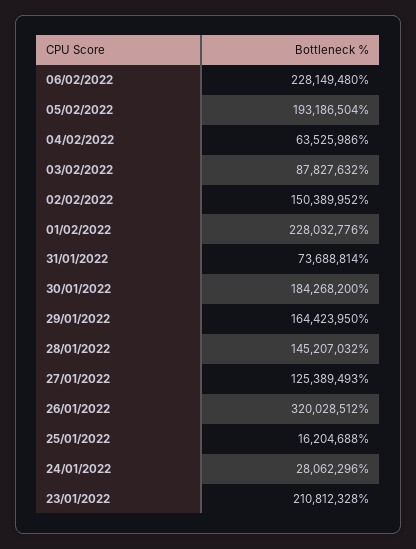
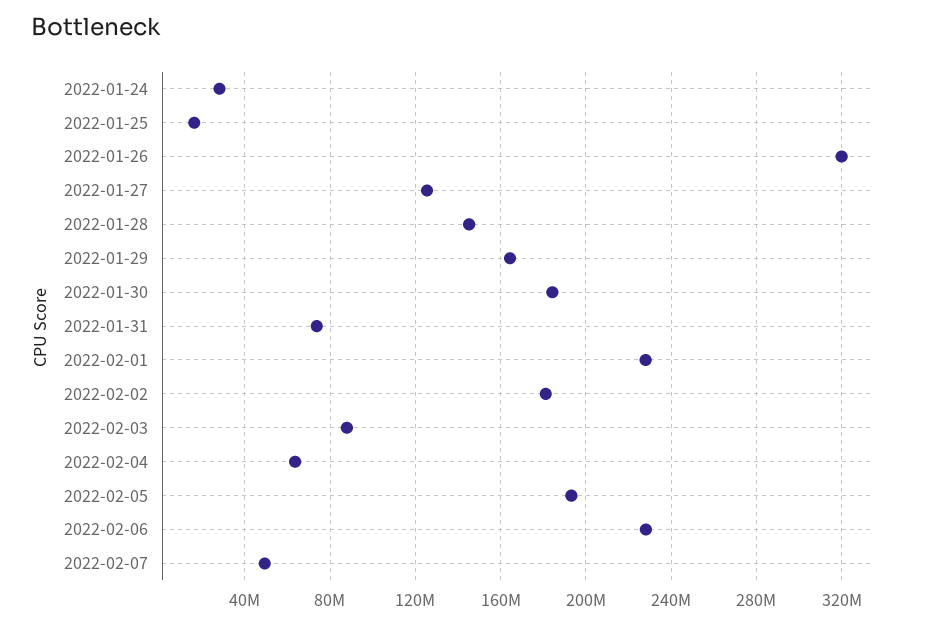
02/02/2022: 150389952 -> 180000000
23/01/2022: 210812328 -> none
2022-02-07: none -> 50000000

